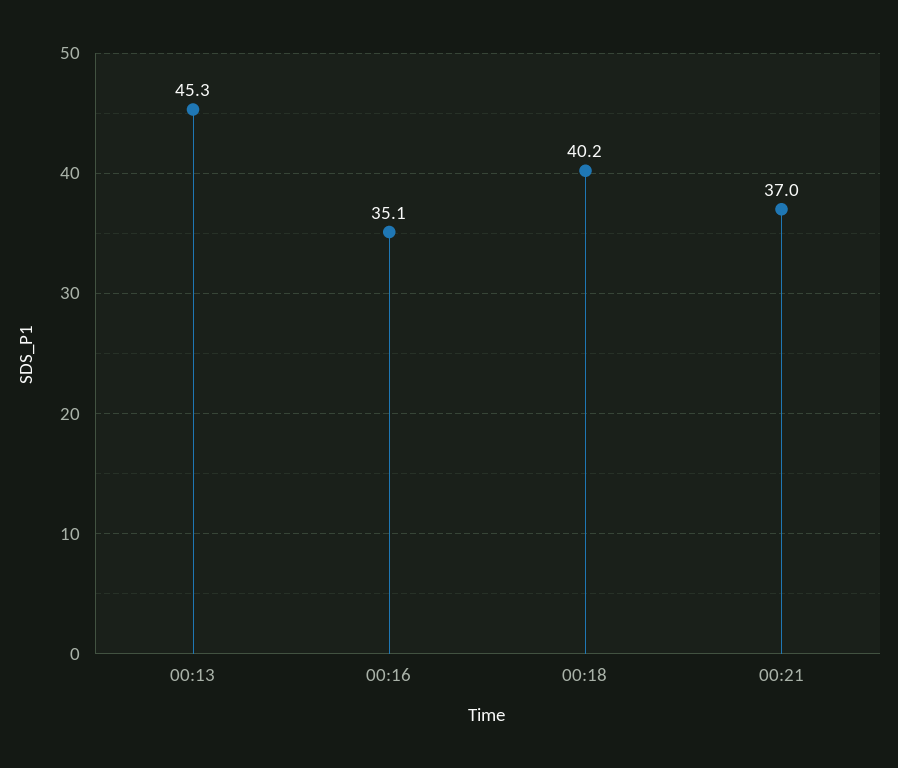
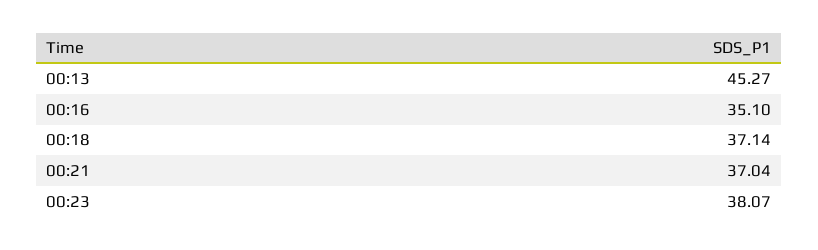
00:18: 40.2 -> 37.14
00:23: none -> 38.07

